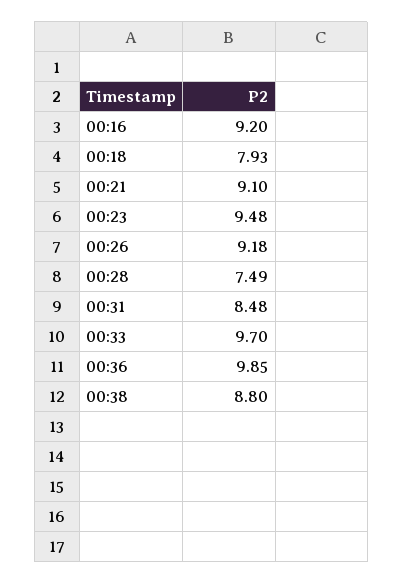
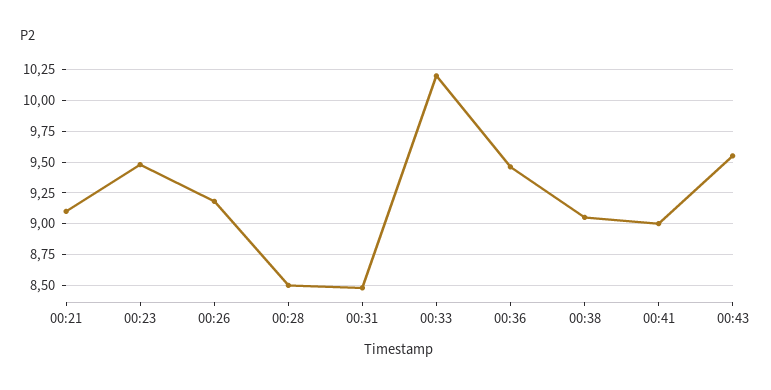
00:16: 9.2 -> none
00:18: 7.93 -> none
00:28: 7.49 -> 8.5
00:33: 9.7 -> 10.2
00:36: 9.85 -> 9.45
00:38: 8.8 -> 9.05
00:41: none -> 9
00:43: none -> 9.55

